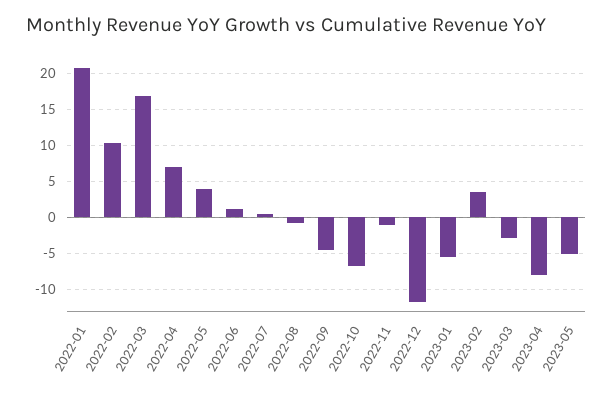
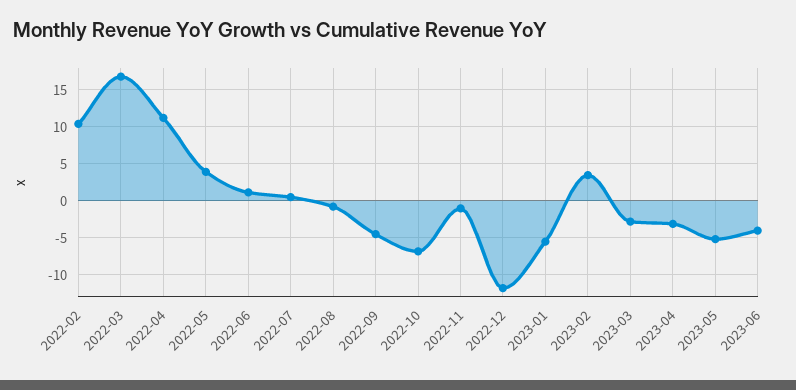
2022-01: 21 -> none
2022-04: 7 -> 11
2023-04: -8 -> -3
2023-06: none -> -4

